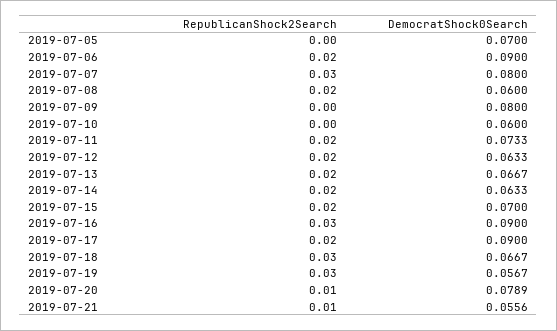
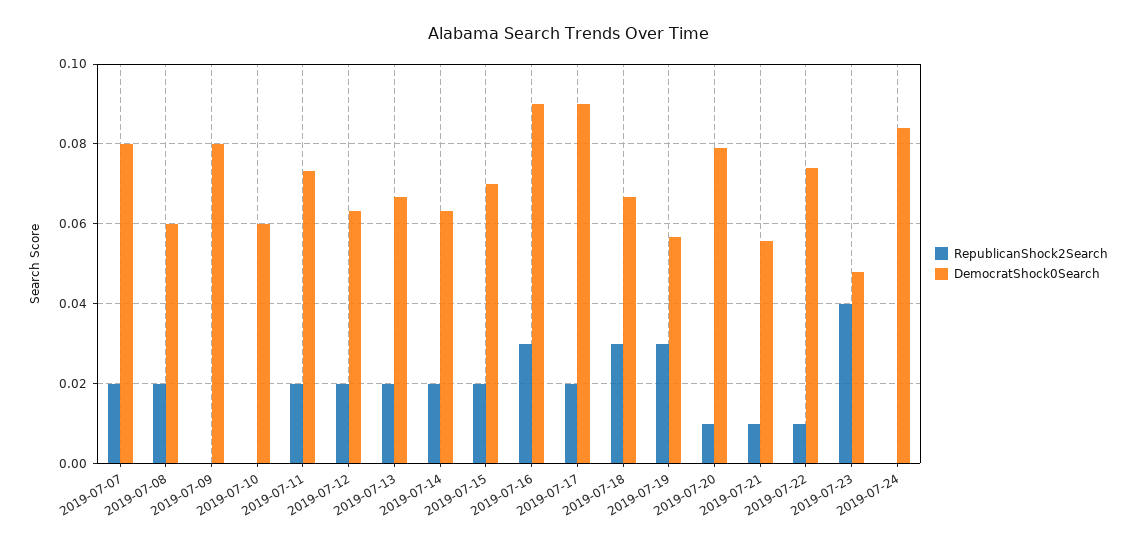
RepublicanShock2Search, 2019-07-05: 0 -> none
DemocratShock0Search, 2019-07-05: 0.07 -> none
RepublicanShock2Search, 2019-07-06: 0.02 -> none
DemocratShock0Search, 2019-07-06: 0.09 -> none
RepublicanShock2Search, 2019-07-07: 0.03 -> 0.02
RepublicanShock2Search, 2019-07-22: none -> 0.01
DemocratShock0Search, 2019-07-22: none -> 0.074
RepublicanShock2Search, 2019-07-23: none -> 0.04
DemocratShock0Search, 2019-07-23: none -> 0.048
RepublicanShock2Search, 2019-07-24: none -> 0
DemocratShock0Search, 2019-07-24: none -> 0.084

